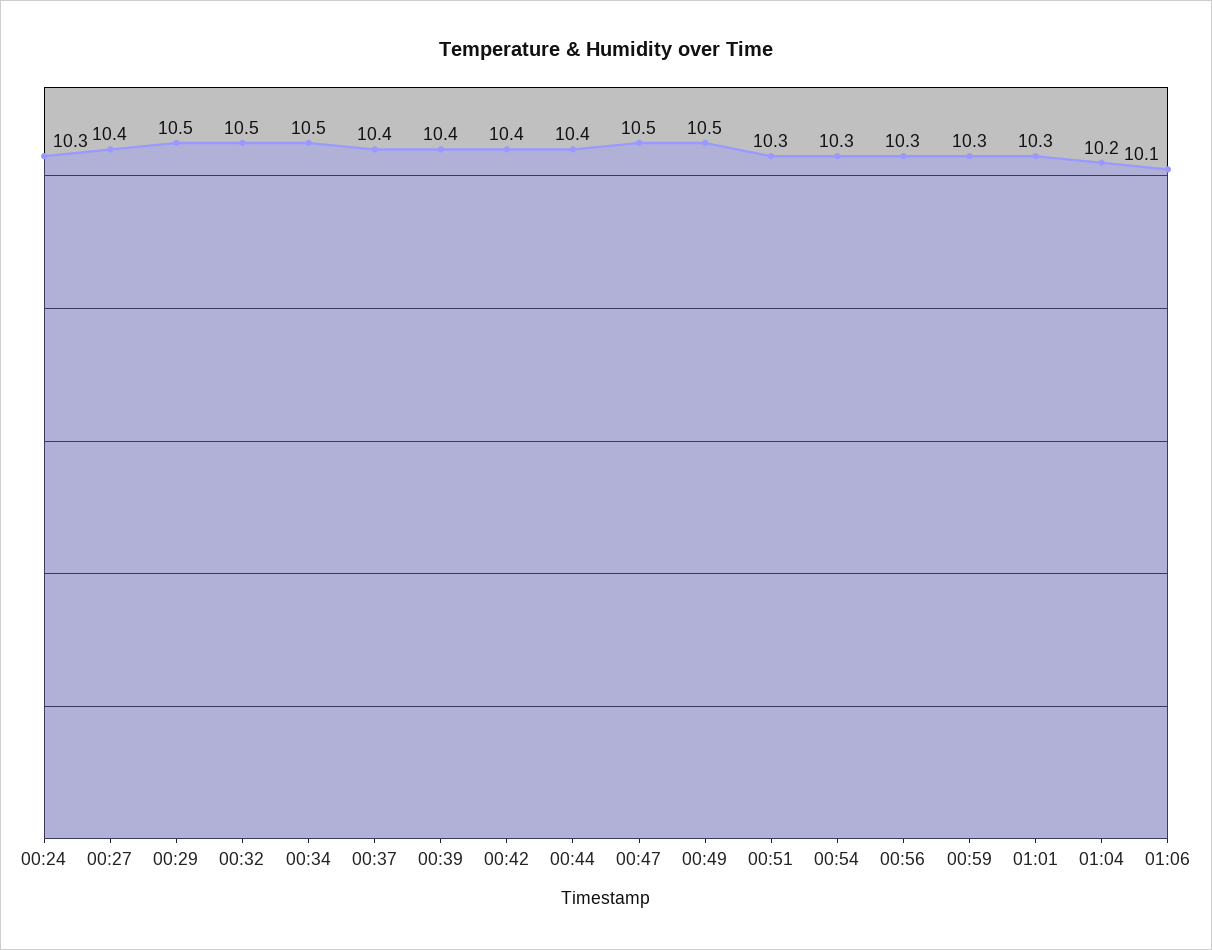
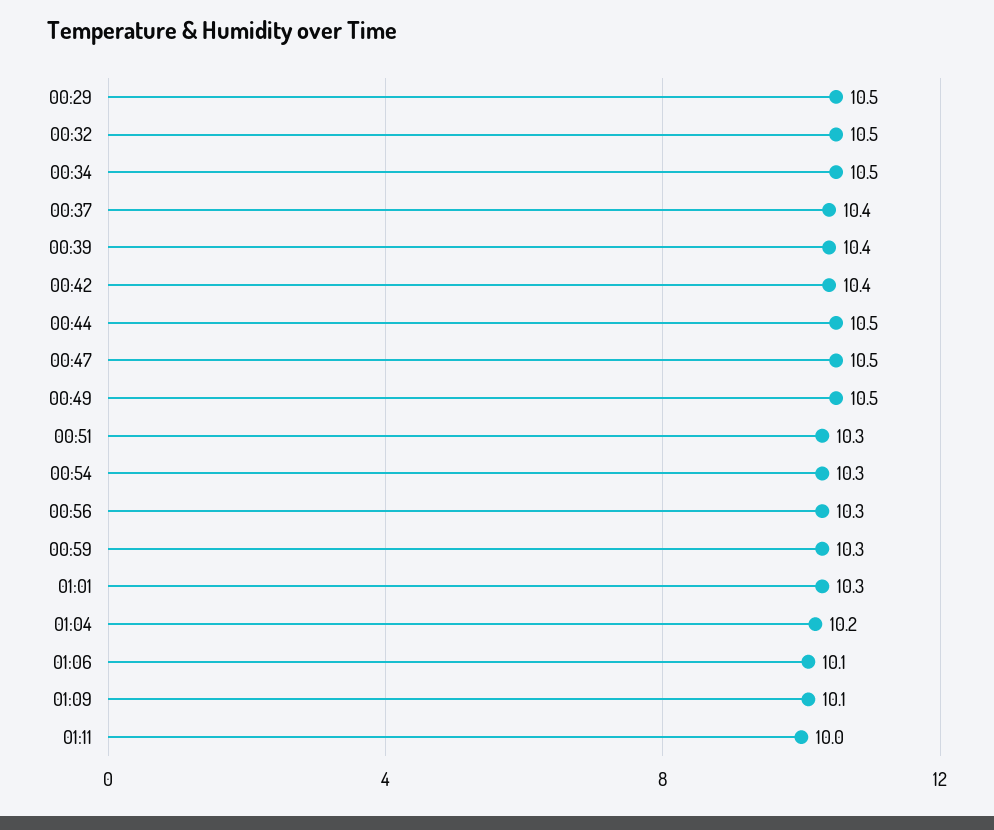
00:24: 10.3 -> none
00:27: 10.4 -> none
00:44: 10.4 -> 10.5
01:09: none -> 10.1
01:11: none -> 10

